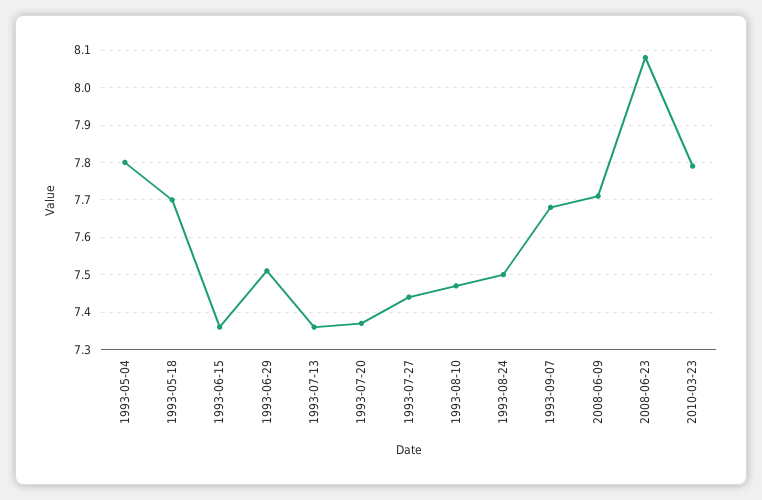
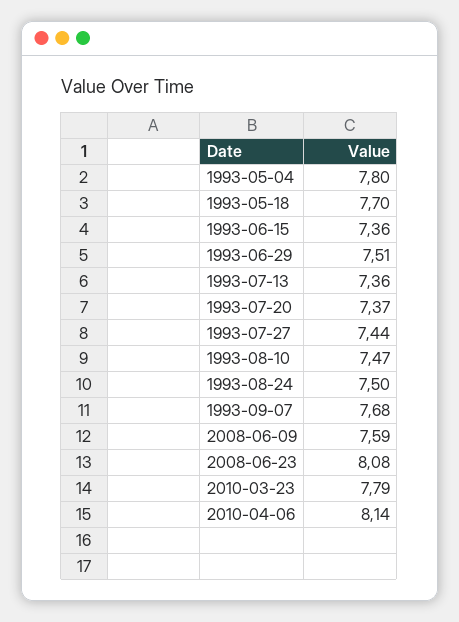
2008-06-09: 7.7 -> 7.59
2010-04-06: none -> 8.14

